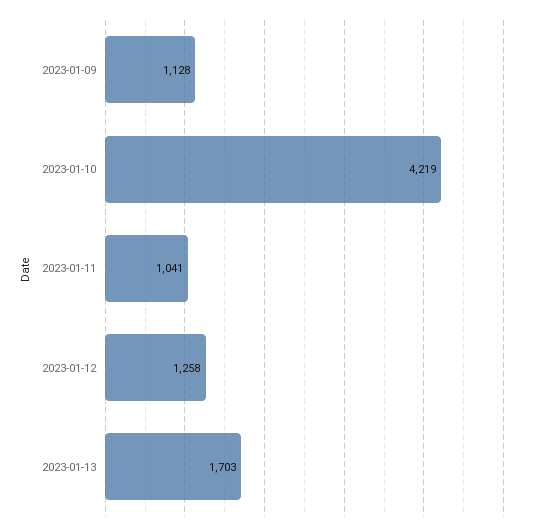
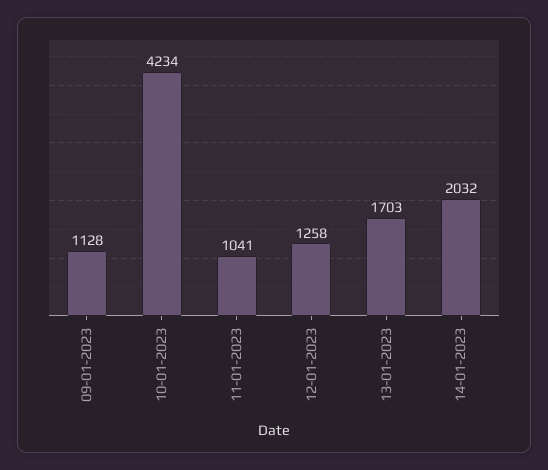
2023-01-10: 4219 -> 4234
14-01-2023: none -> 2032

